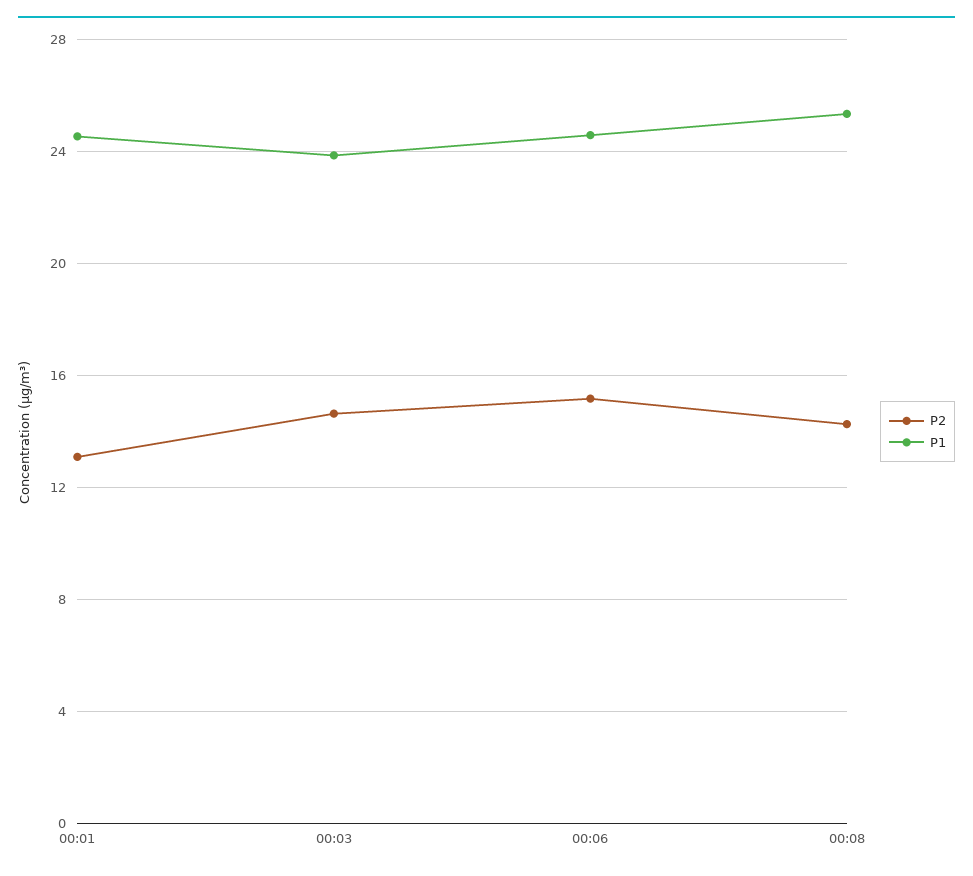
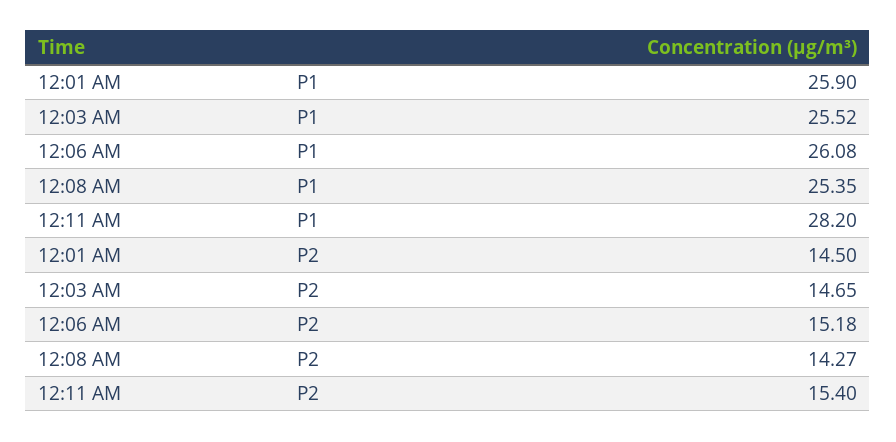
P2, 00:01: 13 -> 14.5
P1, 00:01: 24.5 -> 25.9
P1, 00:03: 24 -> 25.52
P1, 00:06: 24.5 -> 26.08
P1, 12:11 AM: none -> 28.2
P2, 12:11 AM: none -> 15.4

